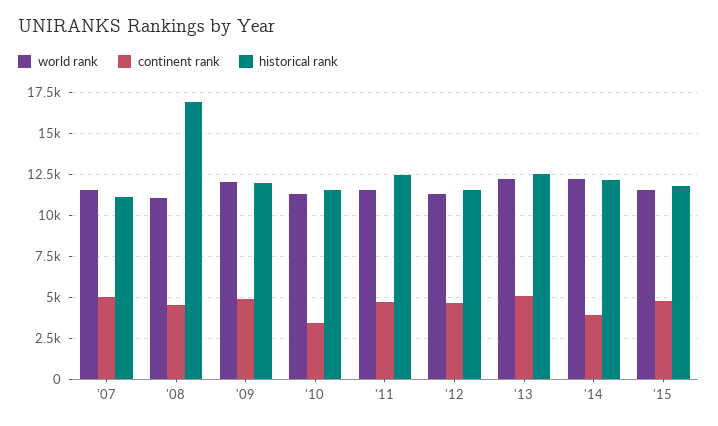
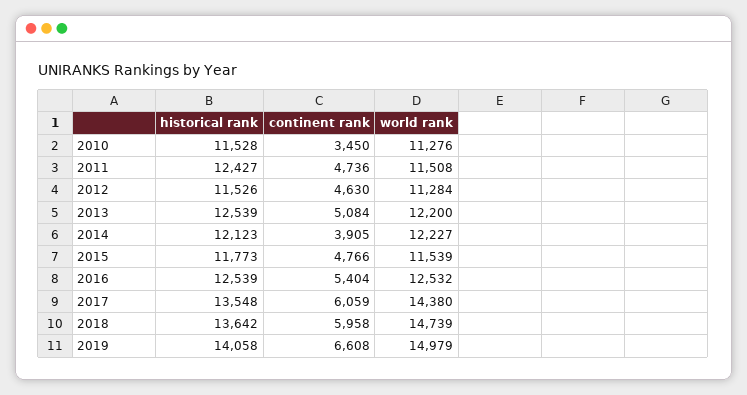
world rank, '07: 11500 -> none
continent rank, '07: 5000 -> none
historical rank, '07: 11000 -> none
world rank, '08: 11000 -> none
continent rank, '08: 4500 -> none
historical rank, '08: 17000 -> none
world rank, '09: 12000 -> none
continent rank, '09: 5000 -> none
historical rank, '09: 12000 -> none
historical rank, 2016: none -> 12539
continent rank, 2016: none -> 5404
world rank, 2016: none -> 12532
historical rank, 2017: none -> 13548
continent rank, 2017: none -> 6059
world rank, 2017: none -> 14380
historical rank, 2018: none -> 13642
continent rank, 2018: none -> 5958
world rank, 2018: none -> 14739
historical rank, 2019: none -> 14058
continent rank, 2019: none -> 6608
world rank, 2019: none -> 14979

